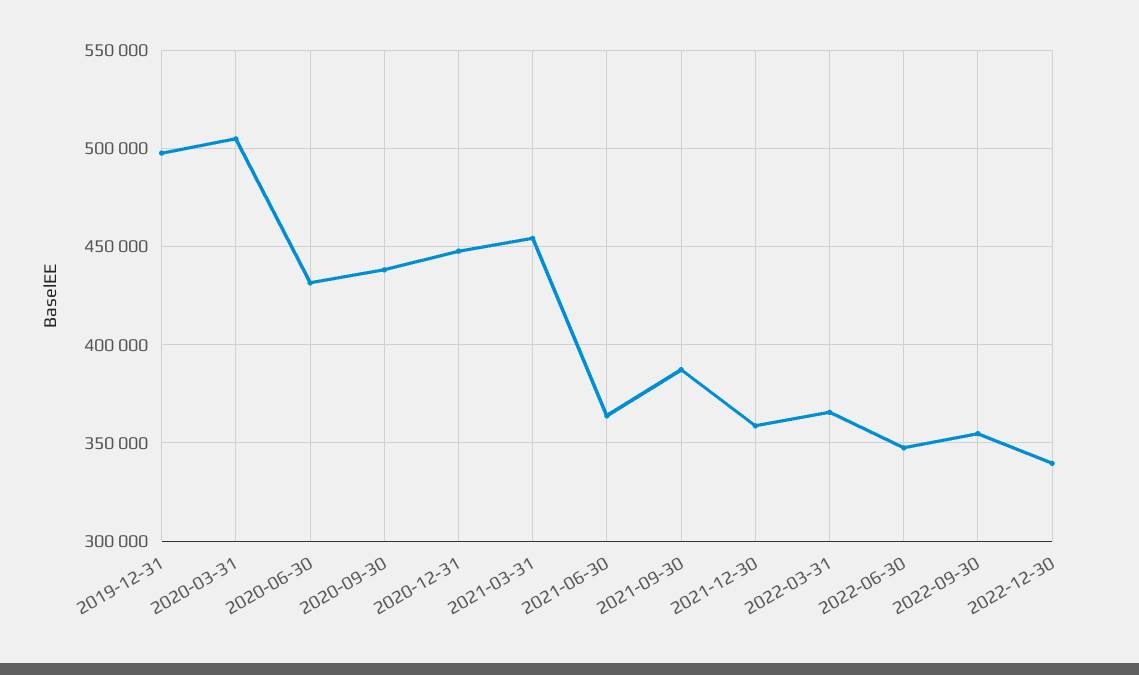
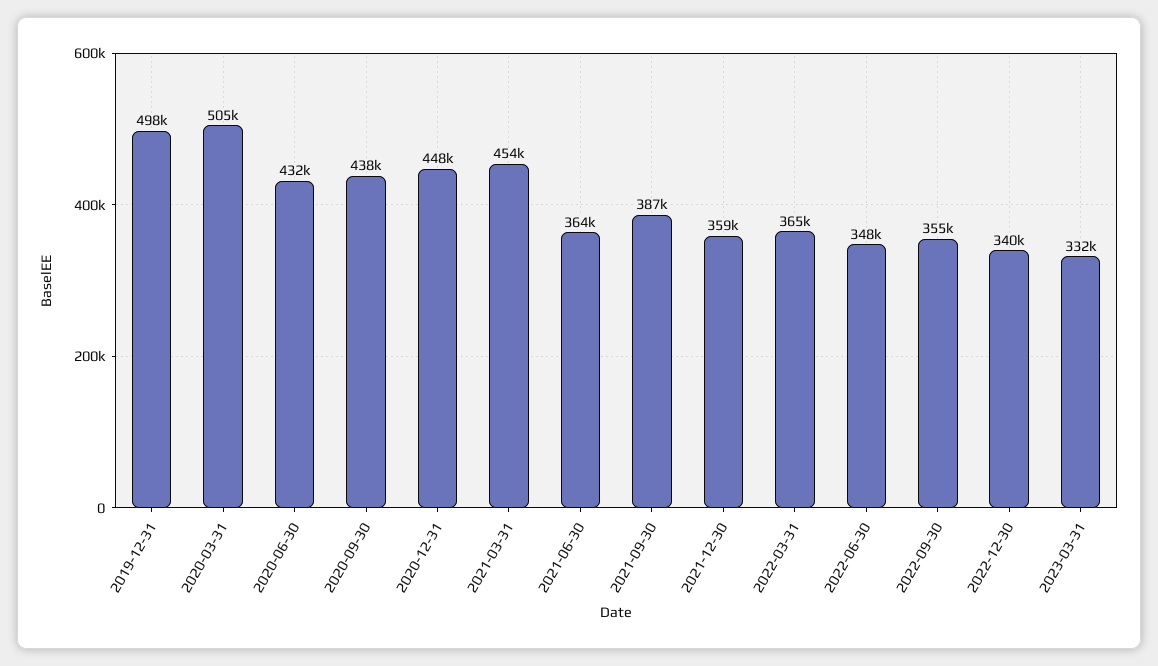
2023-03-31: none -> 332000

